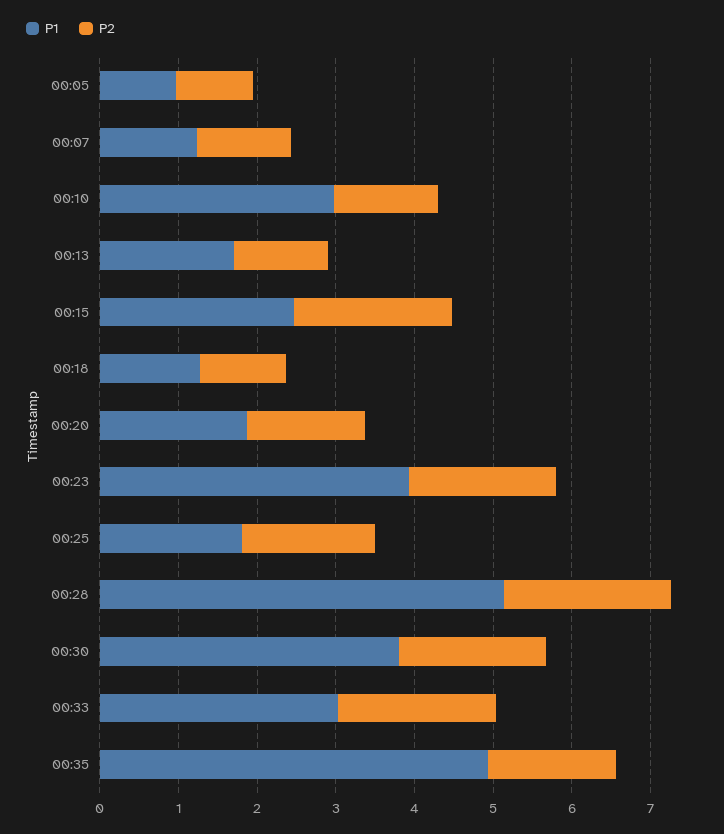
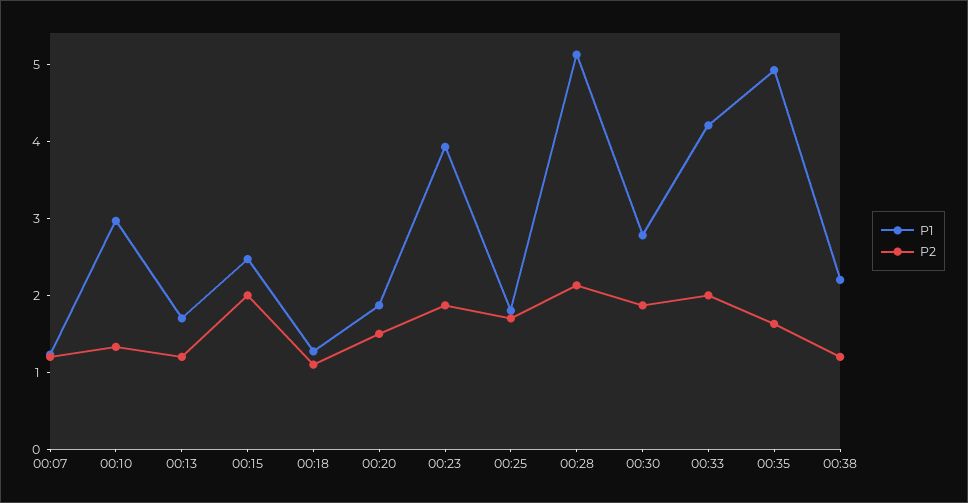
P1, 00:05: 1 -> none
P2, 00:05: 1 -> none
P1, 00:30: 3.8 -> 2.8
P1, 00:33: 3 -> 4.2
P1, 00:38: none -> 2.2
P2, 00:38: none -> 1.2

